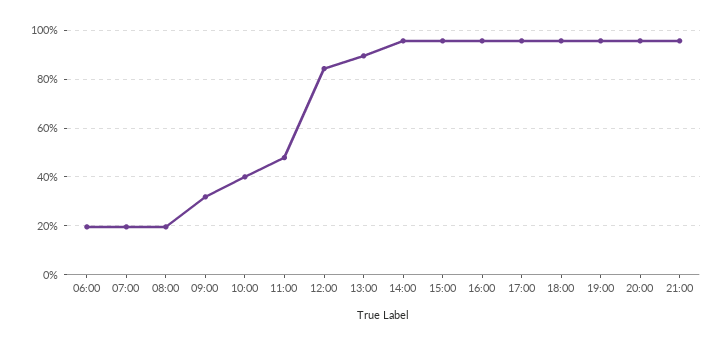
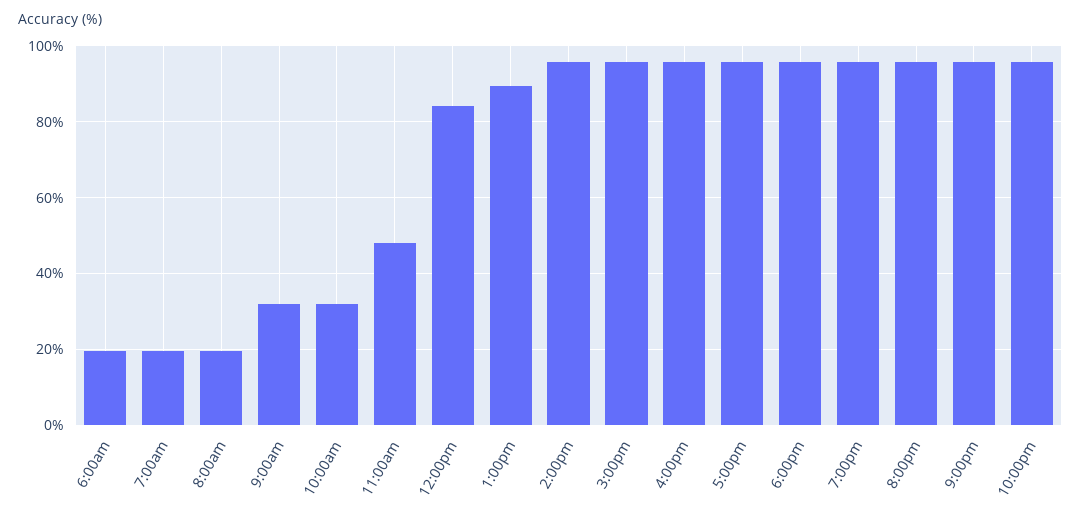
10:00: 40 -> 32
10:00pm: none -> 96

